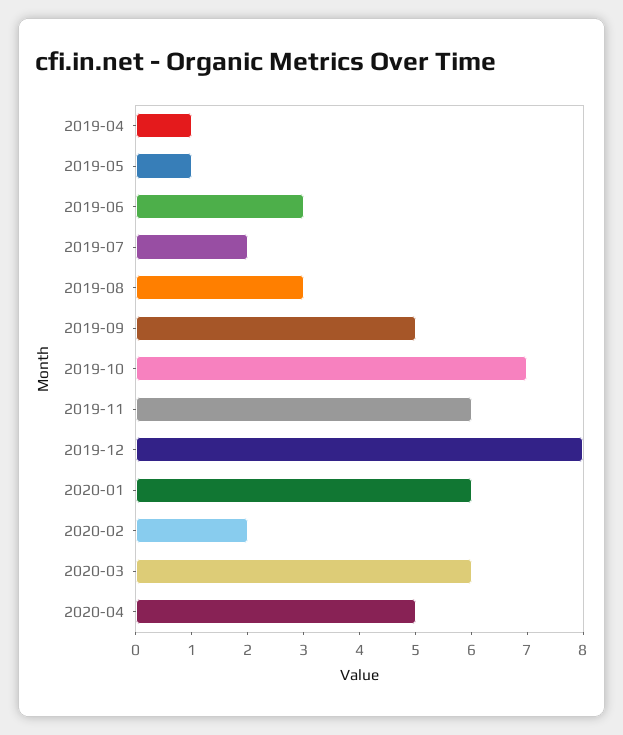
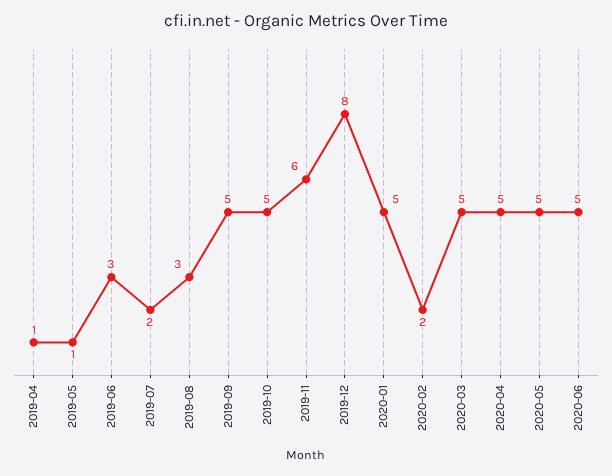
2019-10: 7 -> 5
2020-01: 6 -> 5
2020-03: 6 -> 5
2020-05: none -> 5
2020-06: none -> 5

